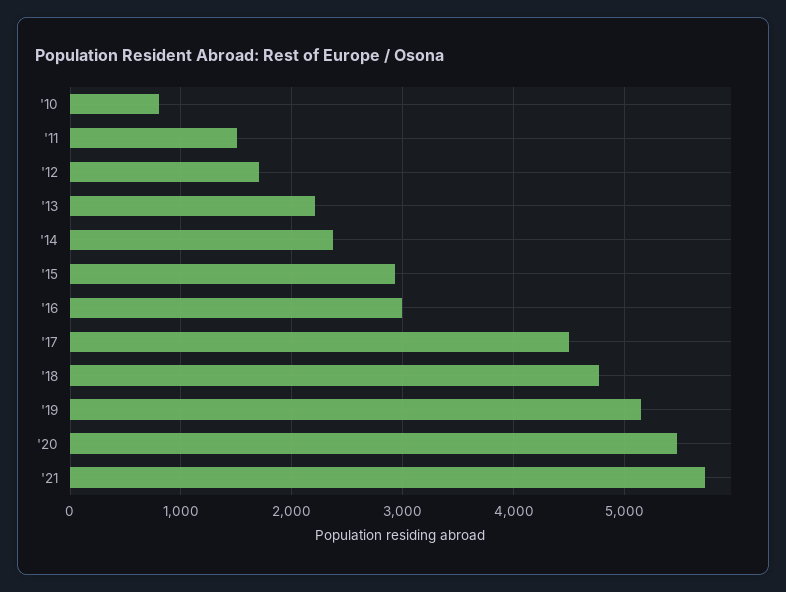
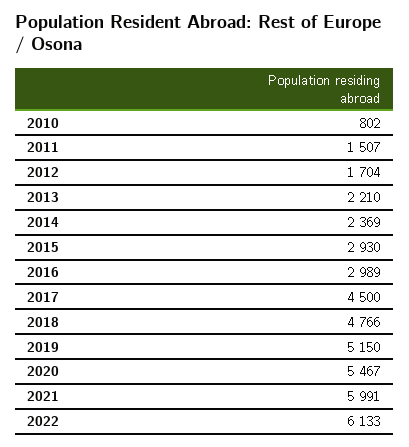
'21: 5700 -> 5991
2022: none -> 6133

